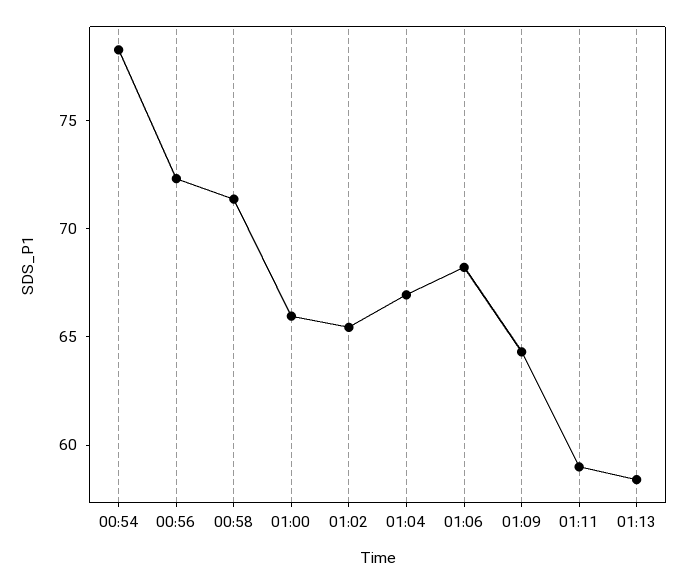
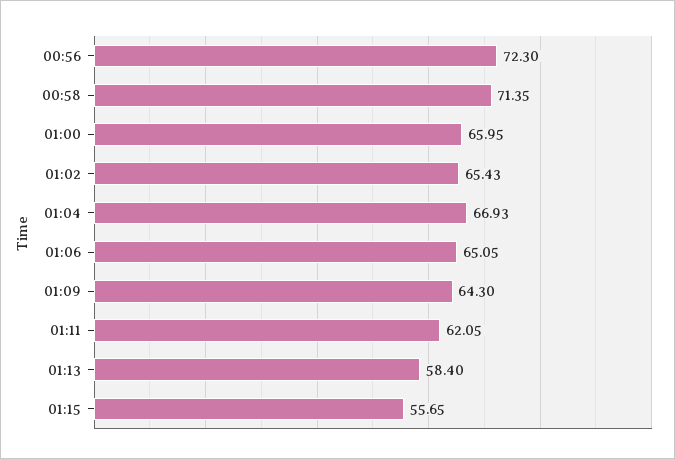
00:54: 78 -> none
01:06: 68 -> 65.05
01:11: 59 -> 62.05
01:15: none -> 55.65

